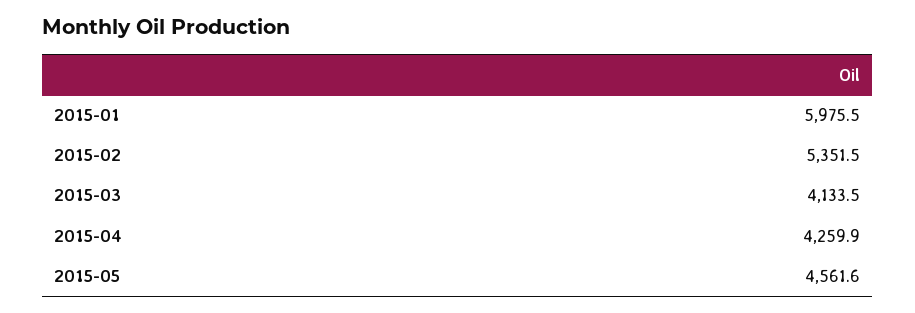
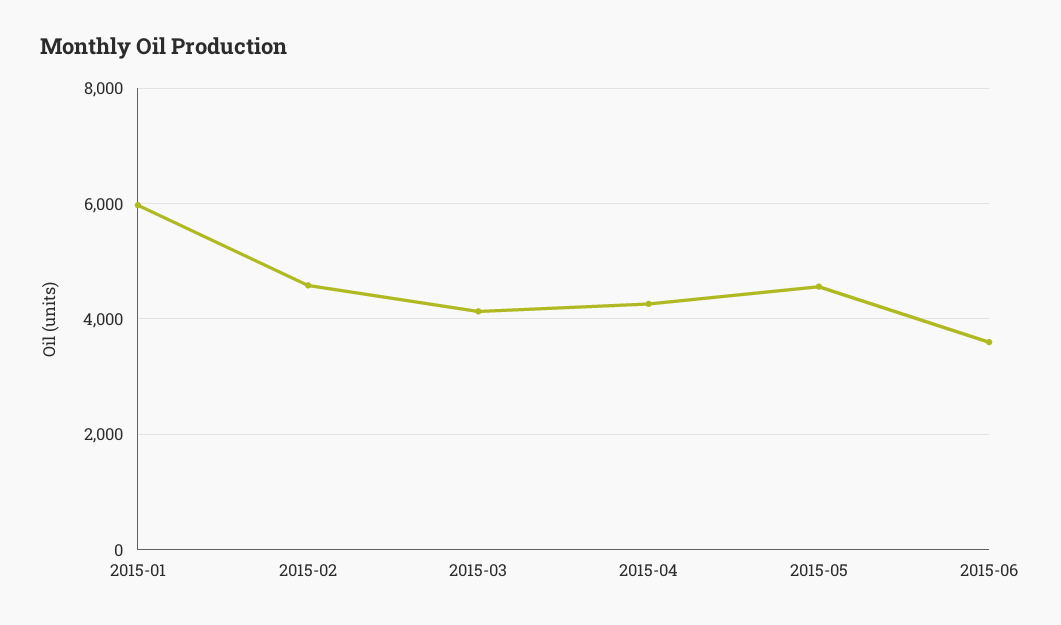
2015-02: 5351.5 -> 4600
2015-06: none -> 3600

